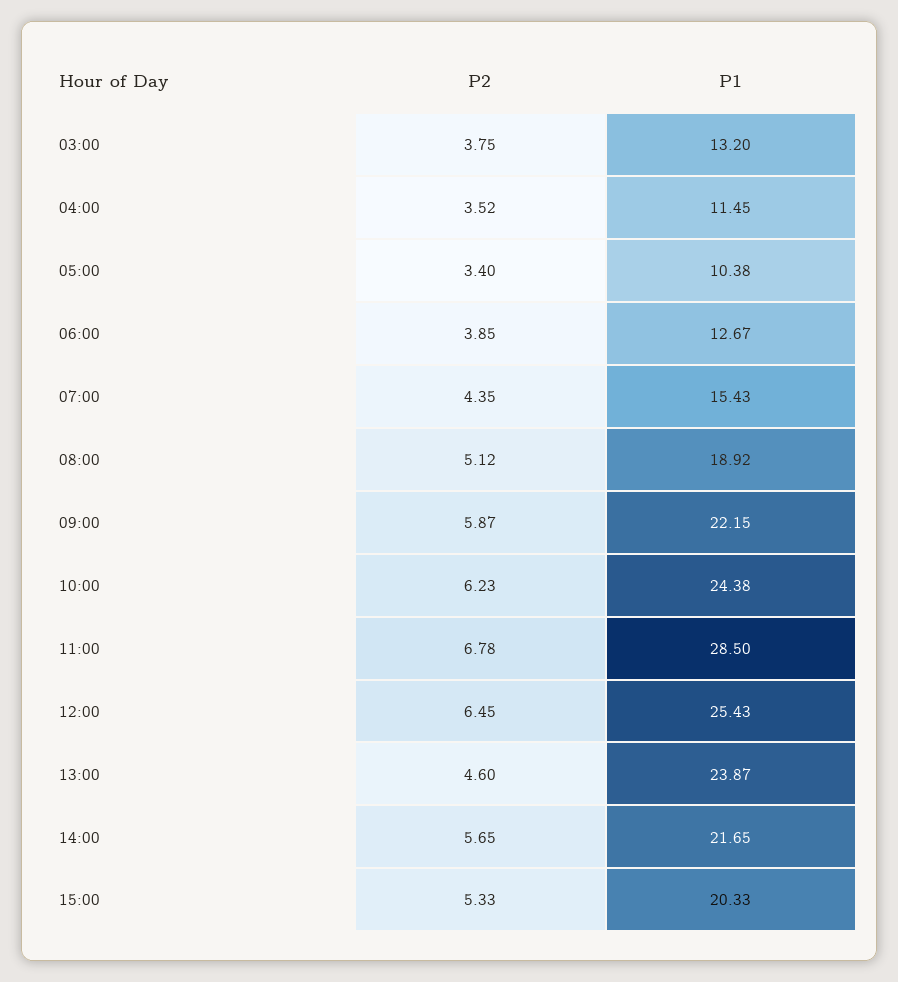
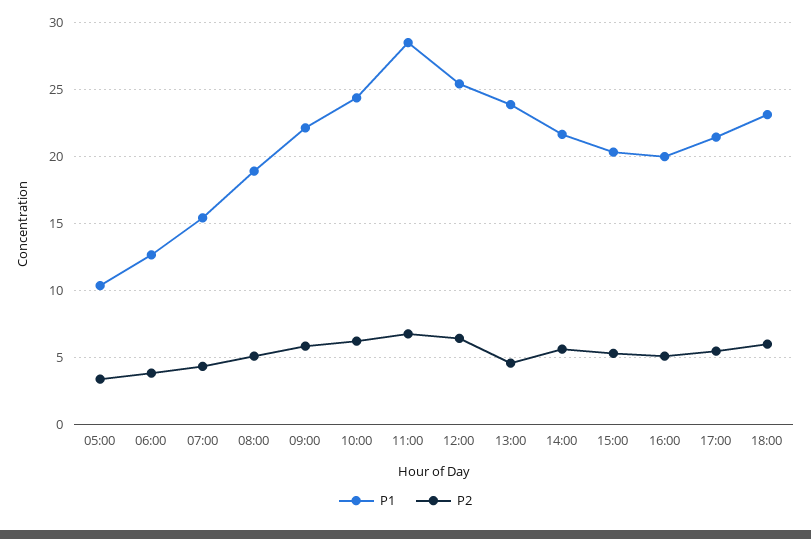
P2, 03:00: 3.75 -> none
P1, 03:00: 13.2 -> none
P2, 04:00: 3.52 -> none
P1, 04:00: 11.45 -> none
P1, 16:00: none -> 20
P2, 16:00: none -> 5
P1, 17:00: none -> 21.5
P2, 17:00: none -> 5.5
P1, 18:00: none -> 23
P2, 18:00: none -> 6

